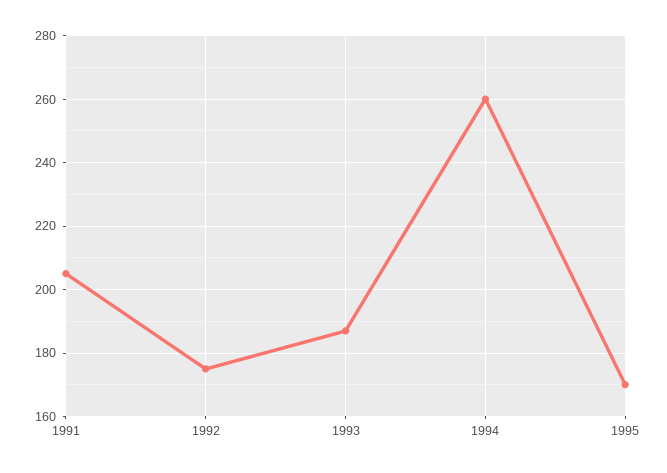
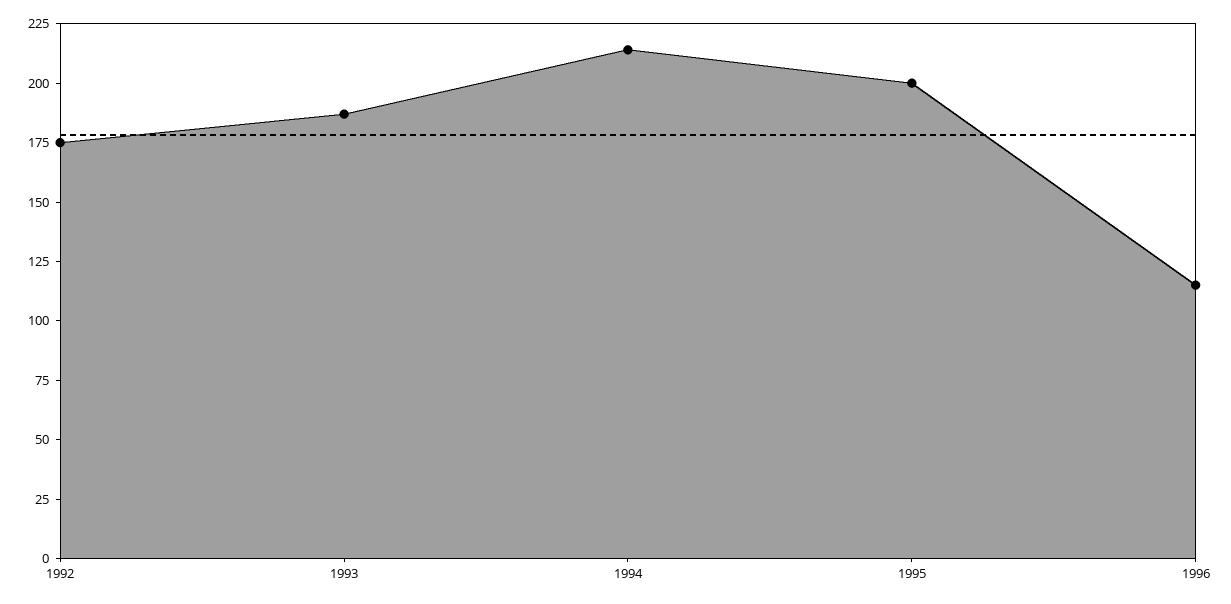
1991: 205 -> none
1994: 260 -> 215
1995: 170 -> 200
1996: none -> 115

